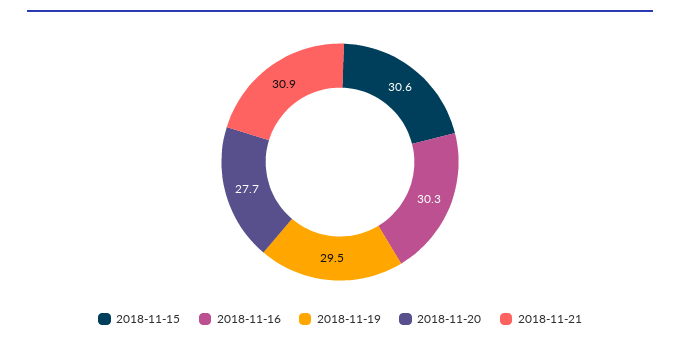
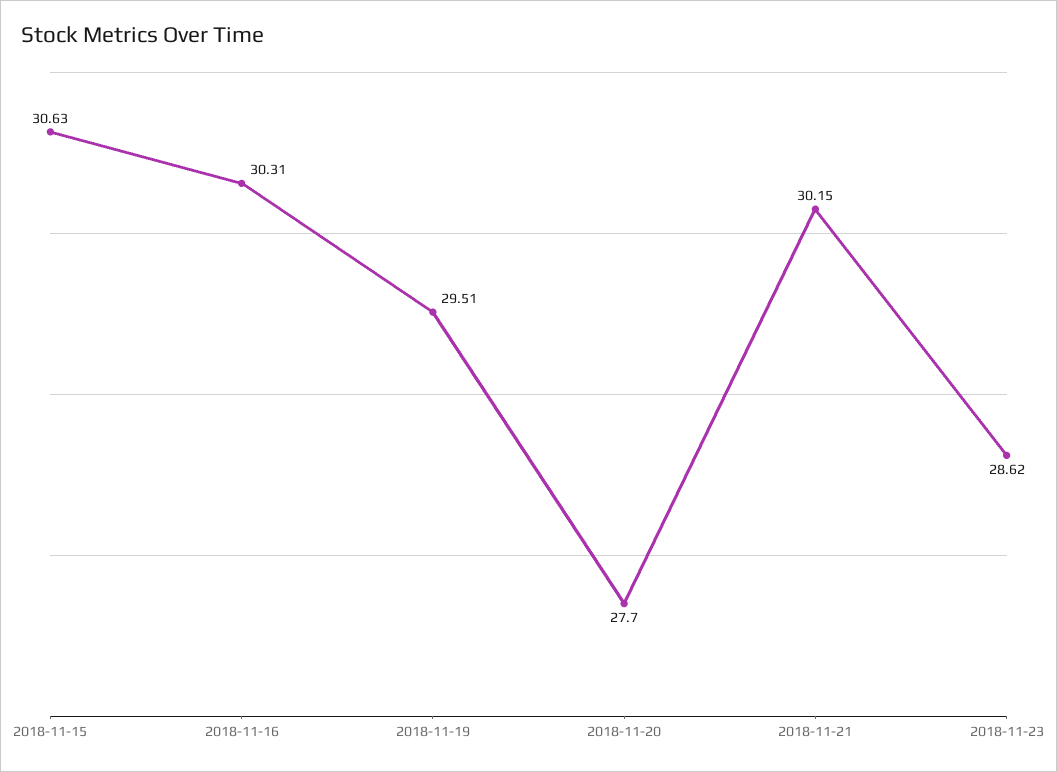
2018-11-21: 30.9 -> 30.15
2018-11-23: none -> 28.62

